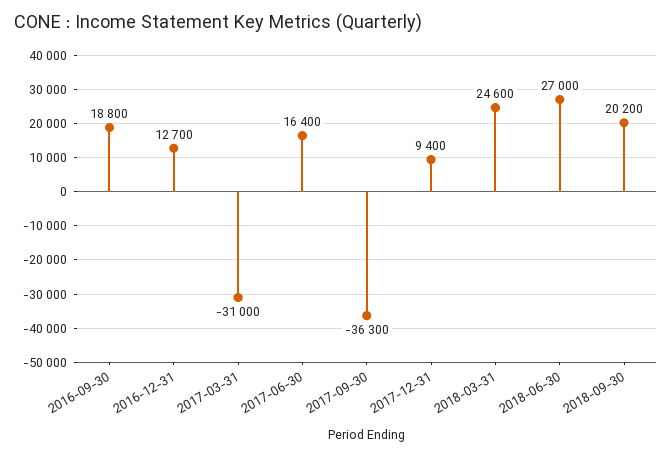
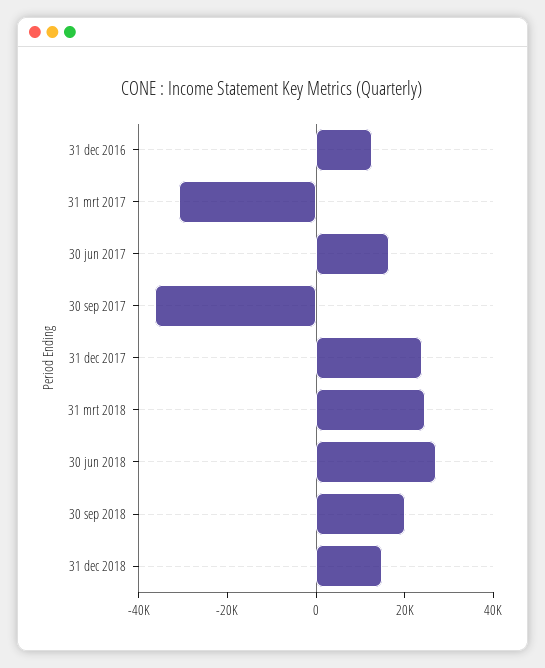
2016-09-30: 18800 -> none
2017-12-31: 9400 -> 25000
31 dec 2018: none -> 15000

